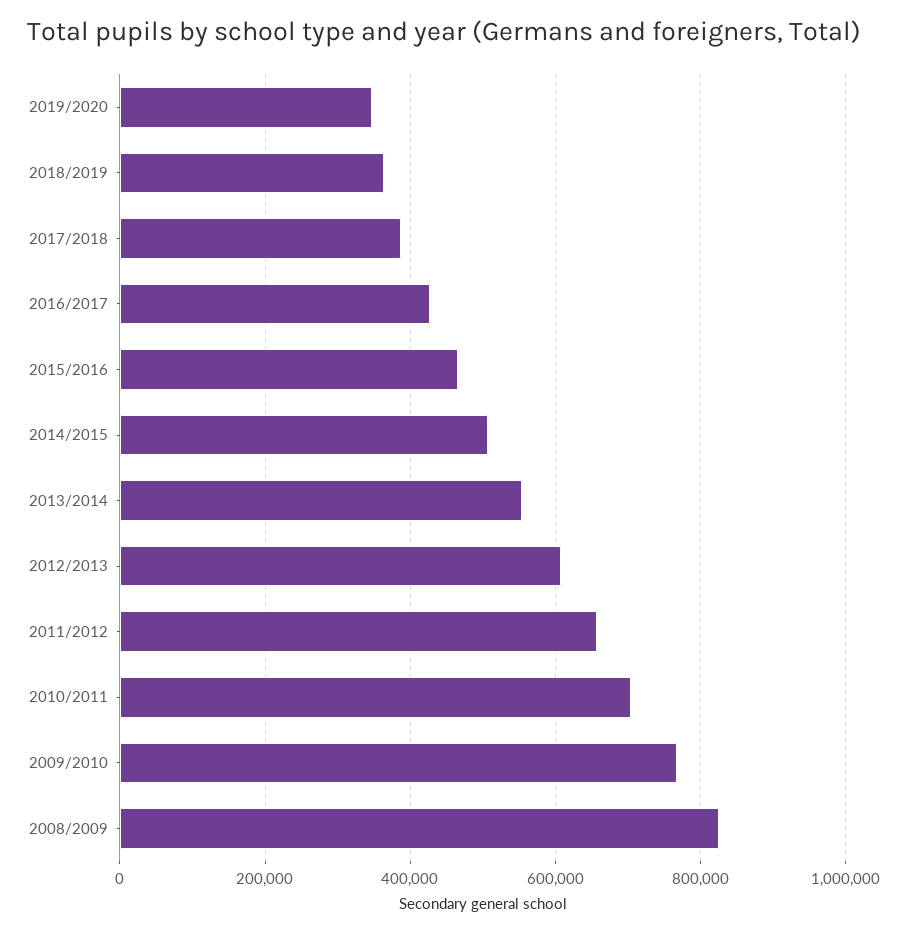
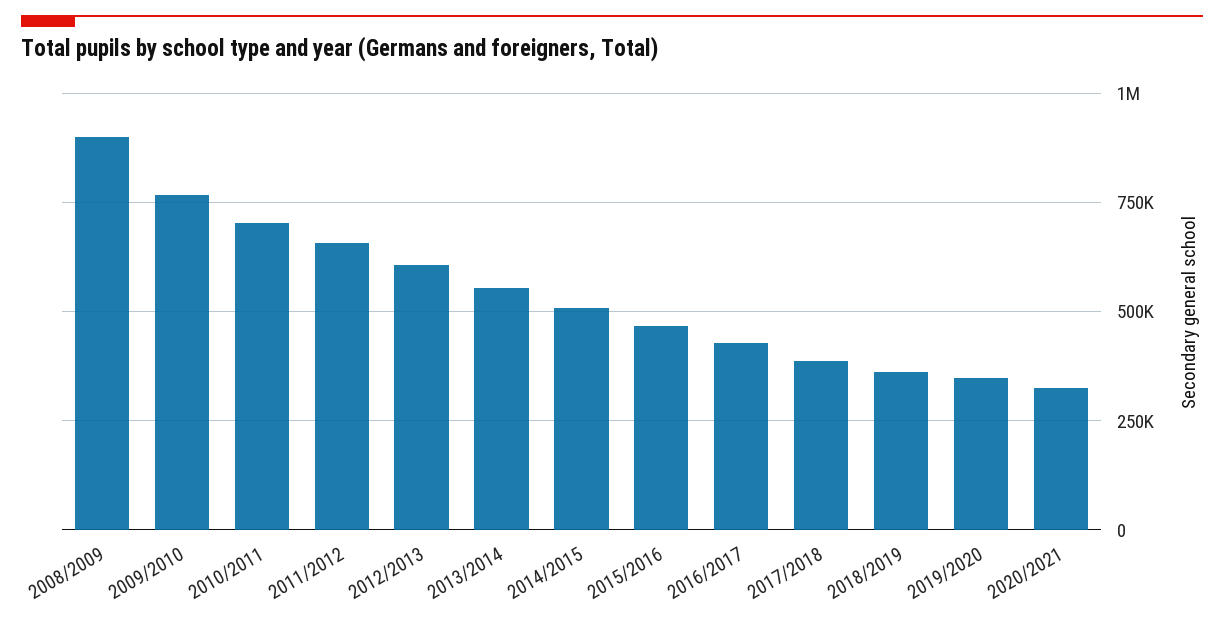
2008/2009: 820000 -> 900000
2020/2021: none -> 325000

